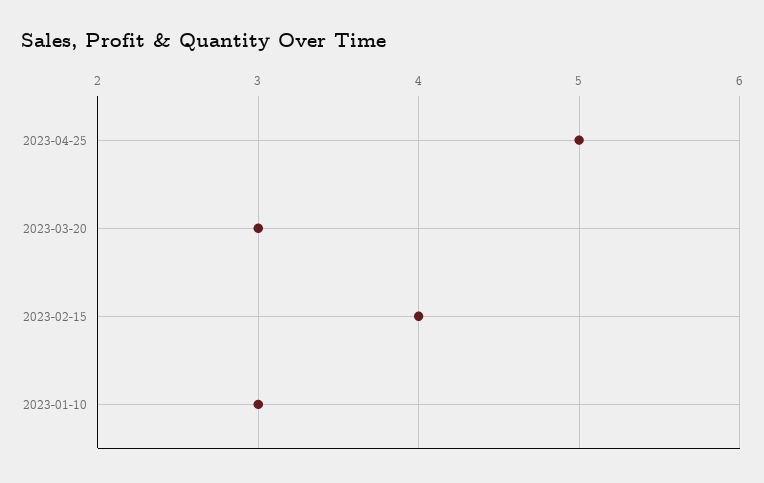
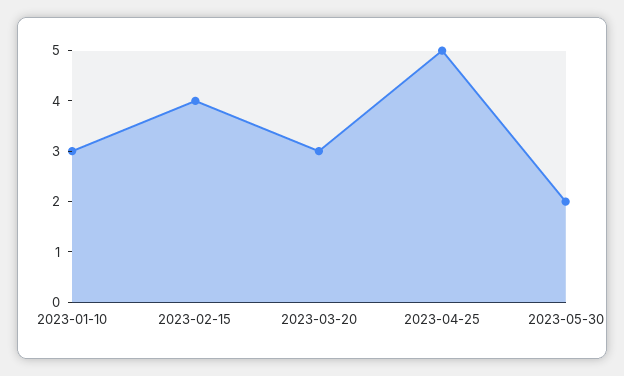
2023-05-30: none -> 2

